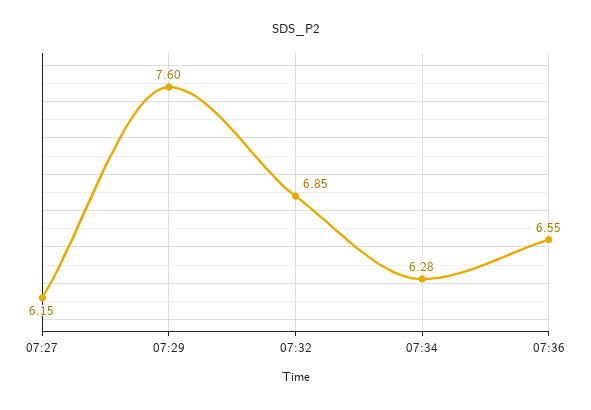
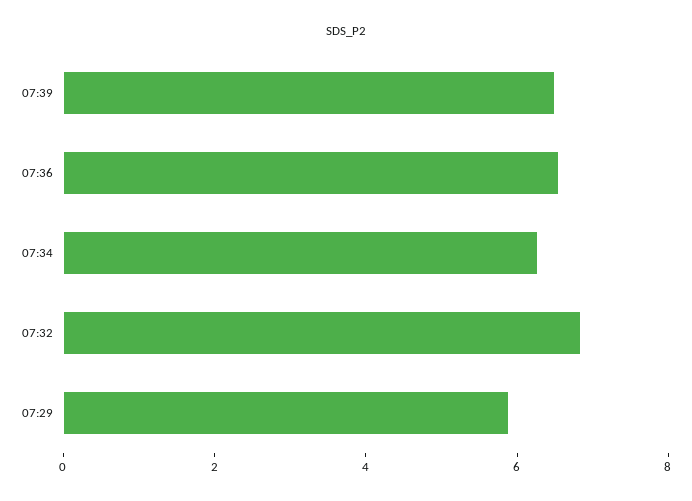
07:27: 6.15 -> none
07:29: 7.6 -> 6
07:39: none -> 6.5

